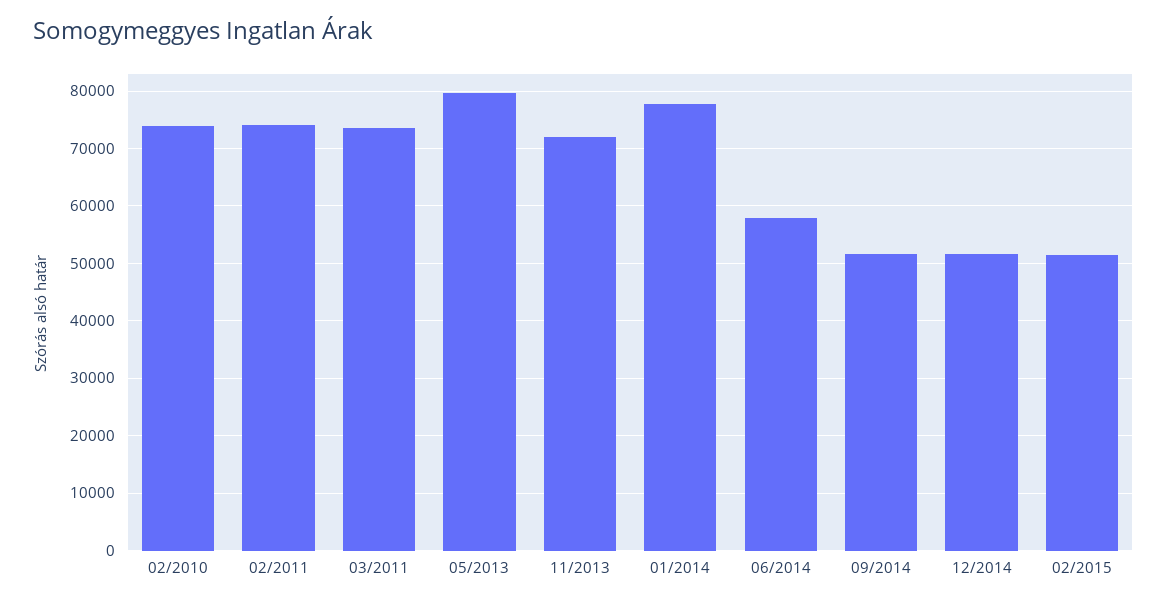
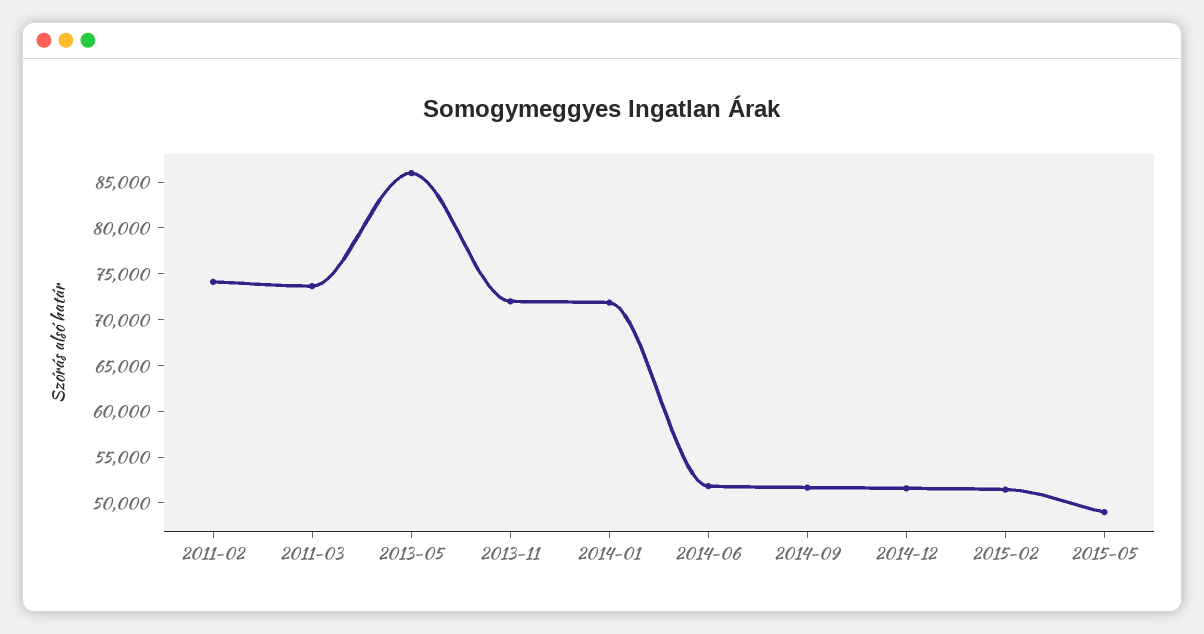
02/2010: 74000 -> none
05/2013: 80000 -> 86000
01/2014: 78000 -> 72000
06/2014: 58000 -> 52000
2015-05: none -> 49000

